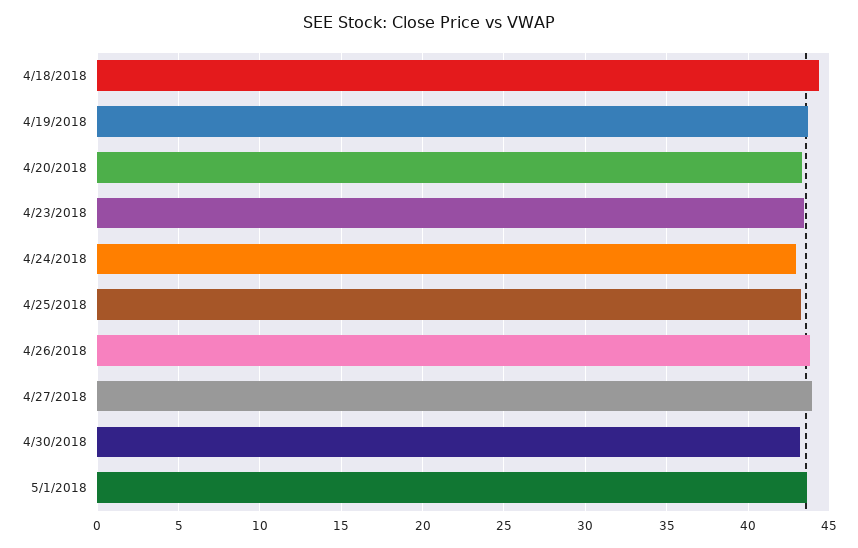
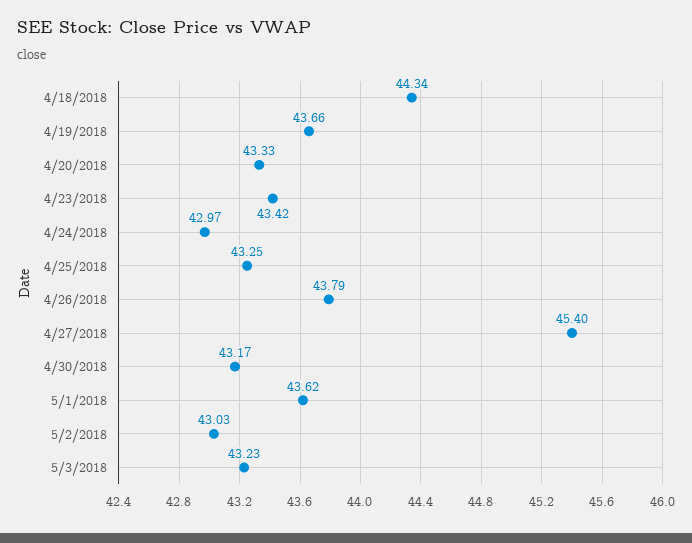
4/27/2018: 44 -> 45.4
5/2/2018: none -> 43.03
5/3/2018: none -> 43.23

